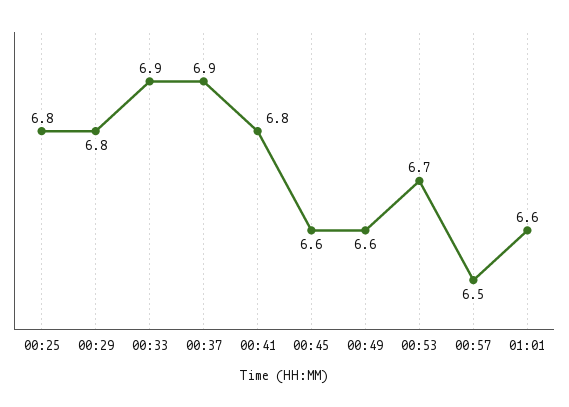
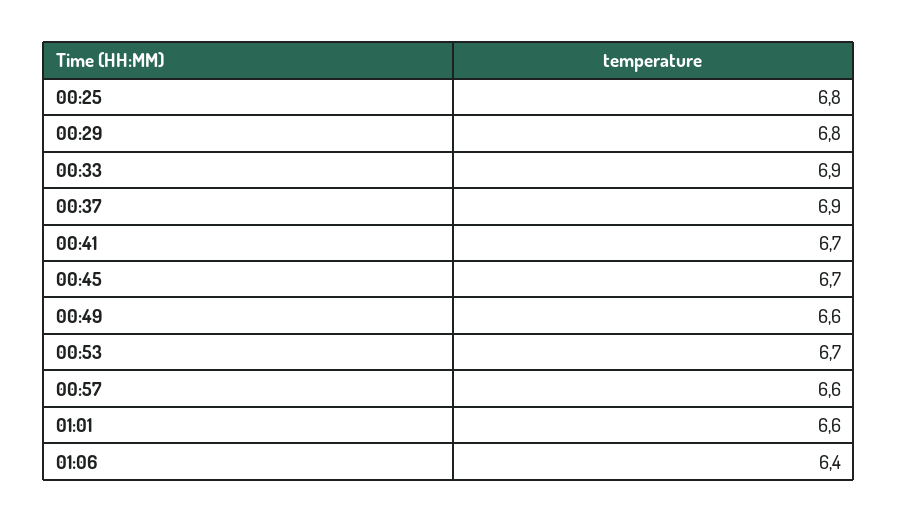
00:41: 6.8 -> 6.7
00:45: 6.6 -> 6.7
00:57: 6.5 -> 6.6
01:06: none -> 6.4

